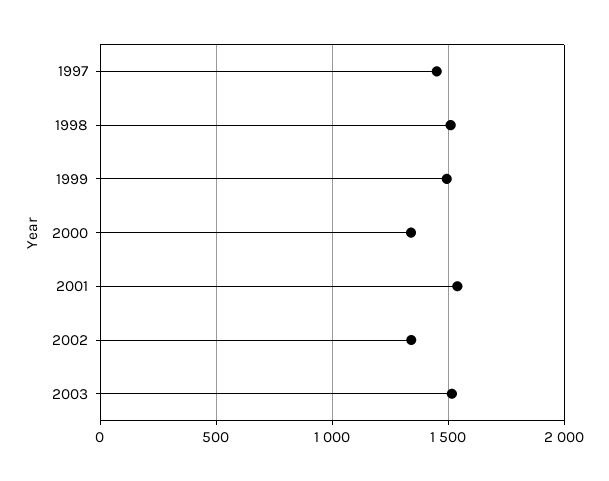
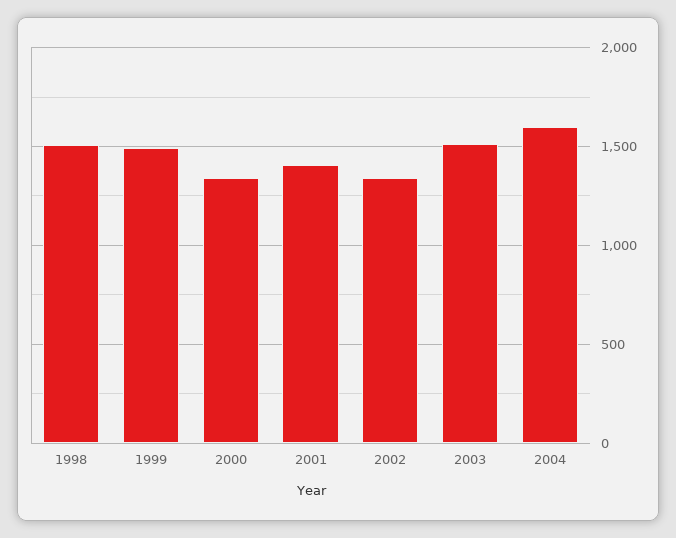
1997: 1450 -> none
2001: 1550 -> 1400
2004: none -> 1600

